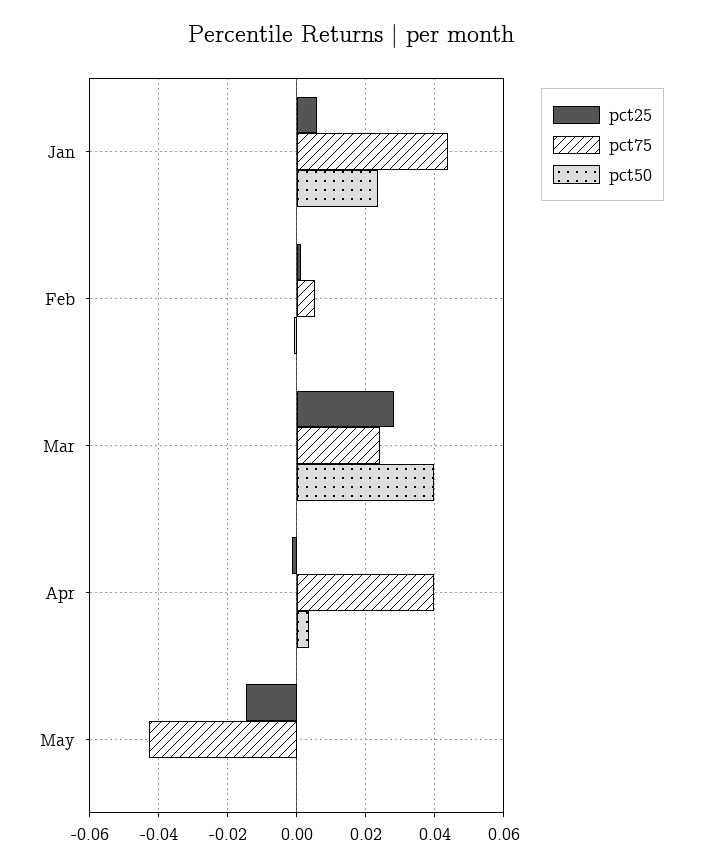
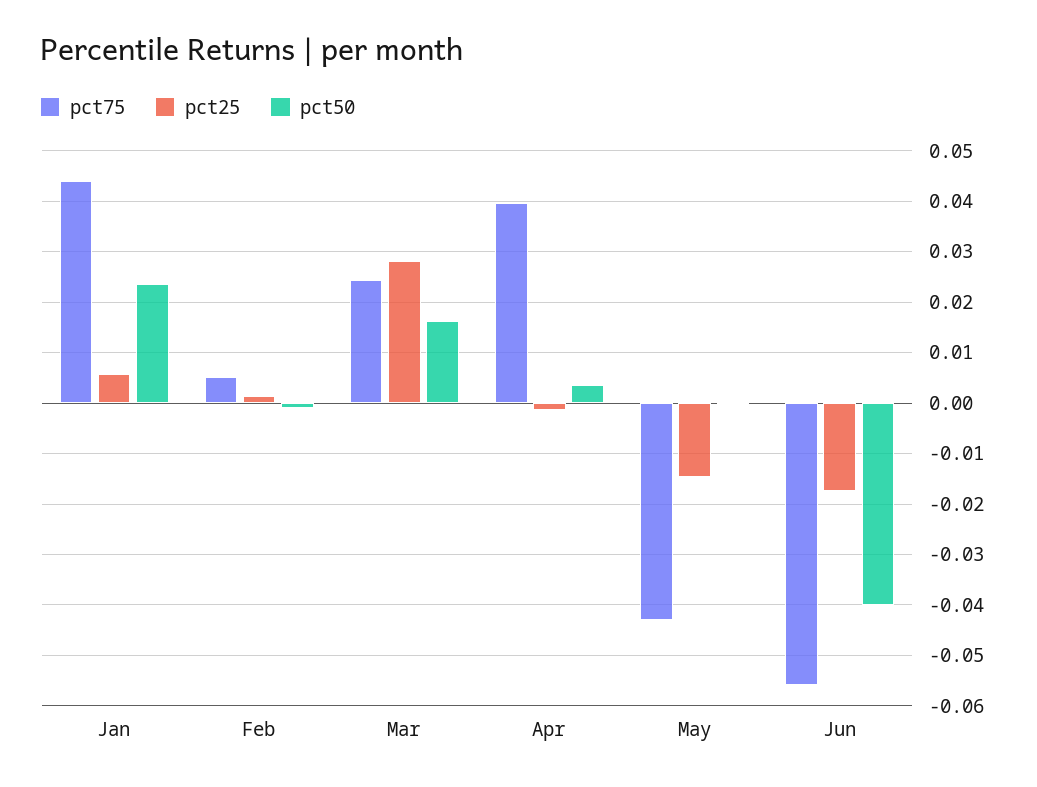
pct50, Mar: 0.04 -> 0.016
pct75, Jun: none -> -0.056
pct25, Jun: none -> -0.018
pct50, Jun: none -> -0.04

